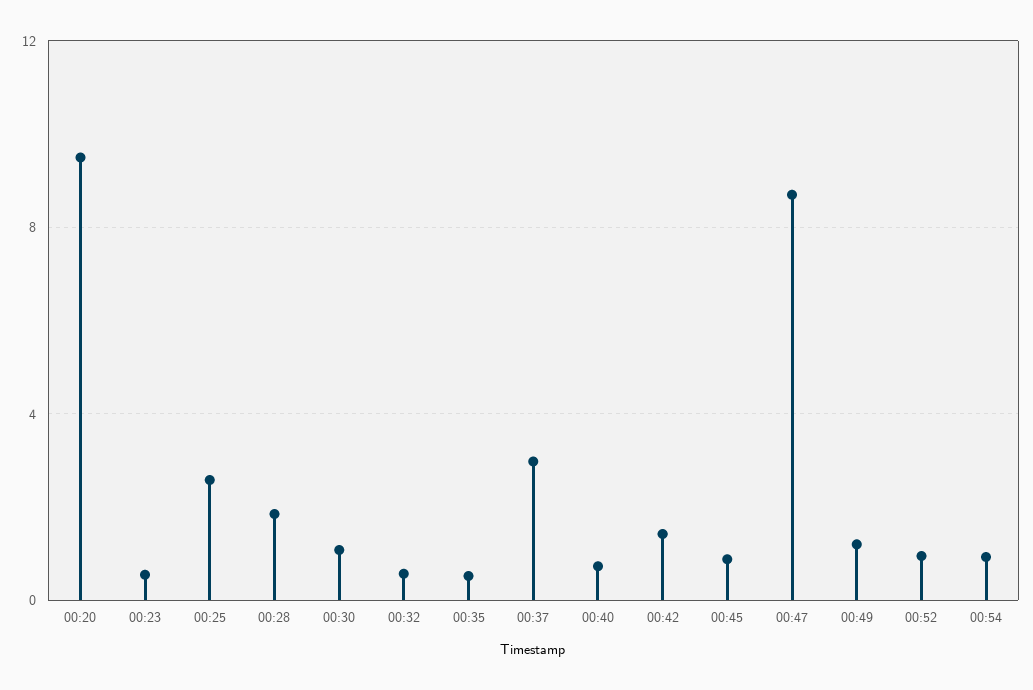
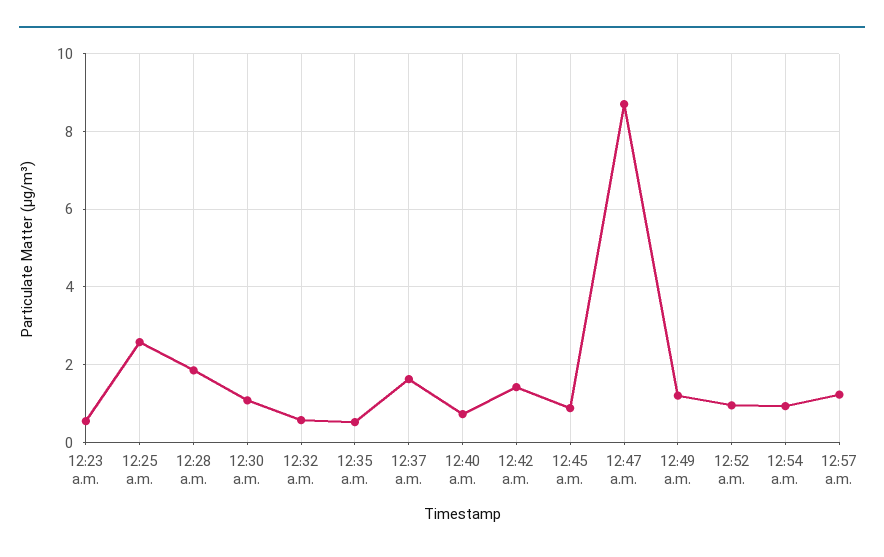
00:20: 9.5 -> none
00:37: 3 -> 1.6
12:57 a.m.: none -> 1.2

